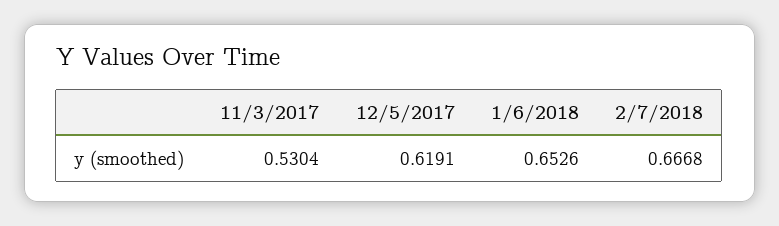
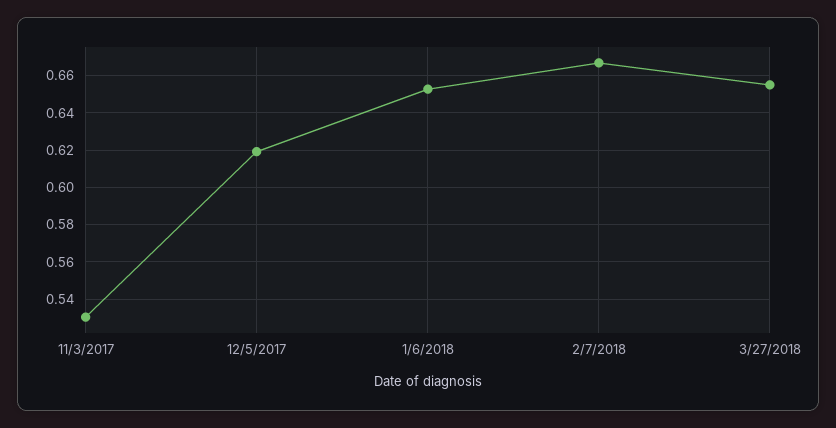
3/27/2018: none -> 0.655

